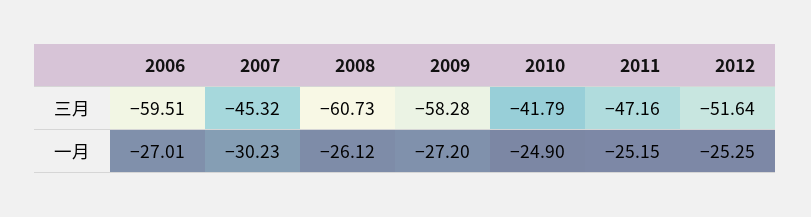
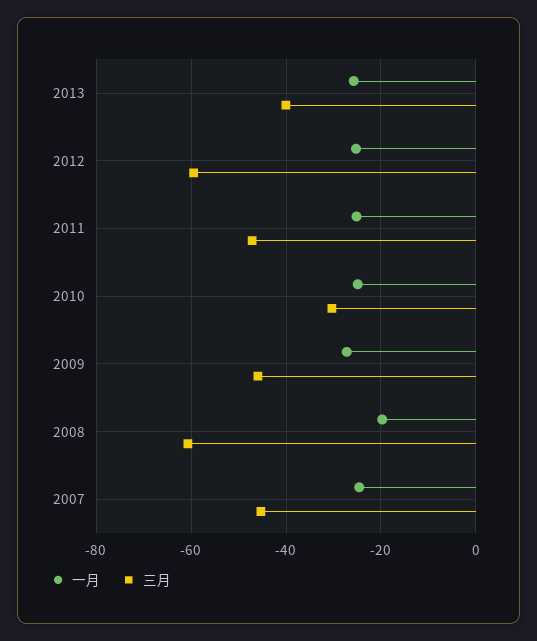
三月, 2006: -59.51 -> none
三月, 2009: -58.28 -> -46
三月, 2010: -41.79 -> -30
三月, 2012: -51.64 -> -60
一月, 2006: -27.01 -> none
一月, 2007: -30.23 -> -24
一月, 2008: -26.12 -> -20
一月, 2013: none -> -26
三月, 2013: none -> -40

